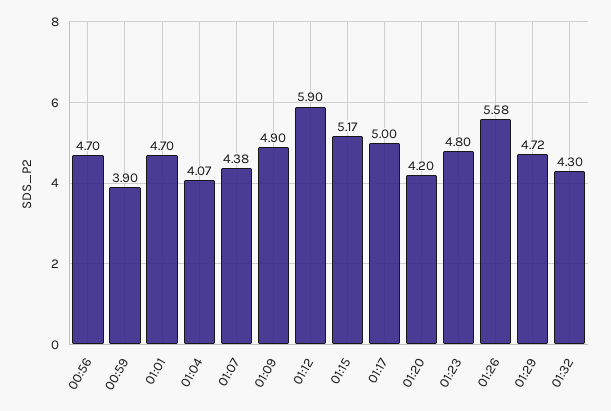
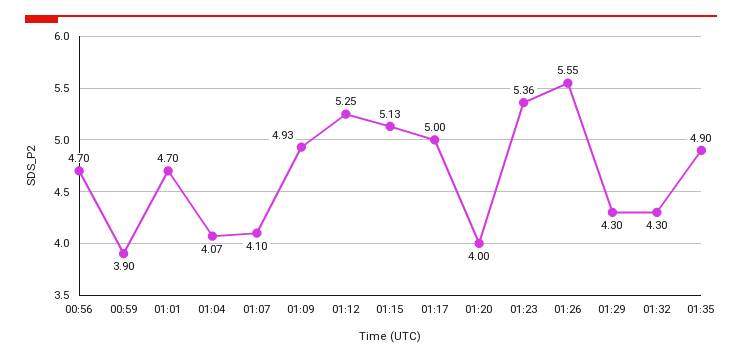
01:07: 4.38 -> 4.1
01:09: 4.9 -> 4.93
01:12: 5.9 -> 5.25
01:15: 5.17 -> 5.13
01:20: 4.2 -> 4
01:23: 4.8 -> 5.36
01:26: 5.58 -> 5.55
01:29: 4.72 -> 4.3
01:35: none -> 4.9

